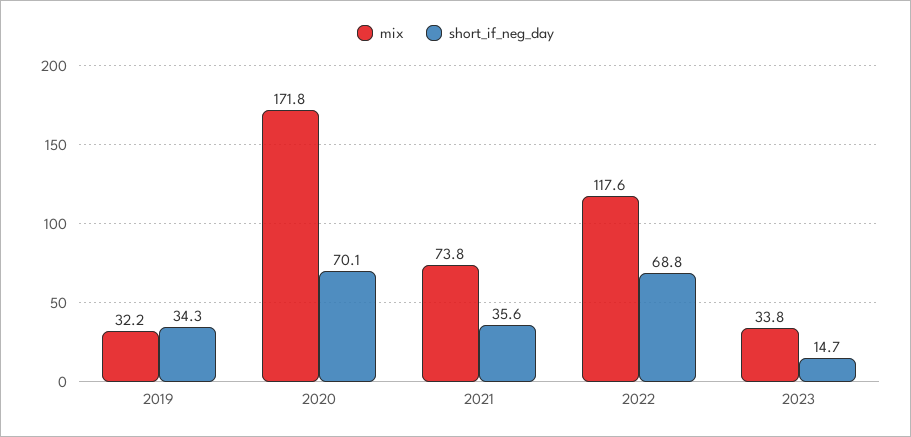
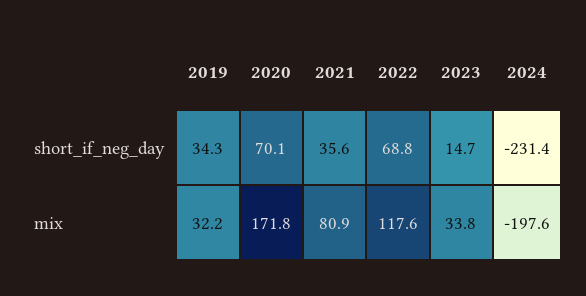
mix, 2021: 73.8 -> 80.9
short_if_neg_day, 2024: none -> -231.4
mix, 2024: none -> -197.6

